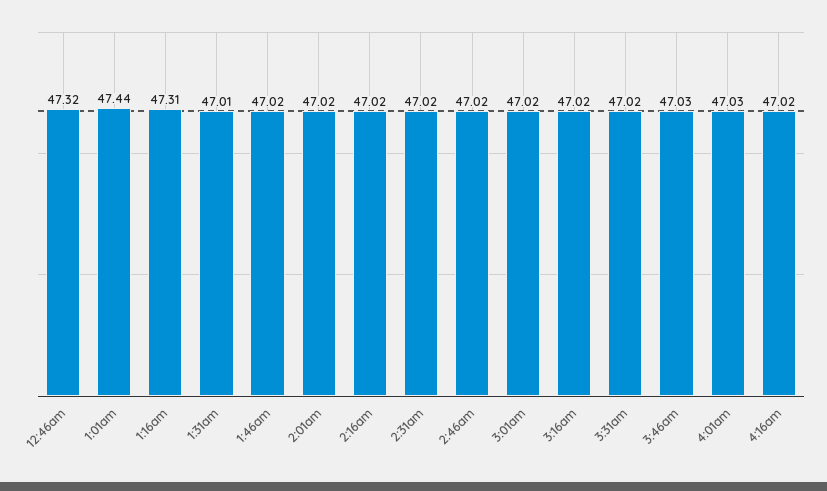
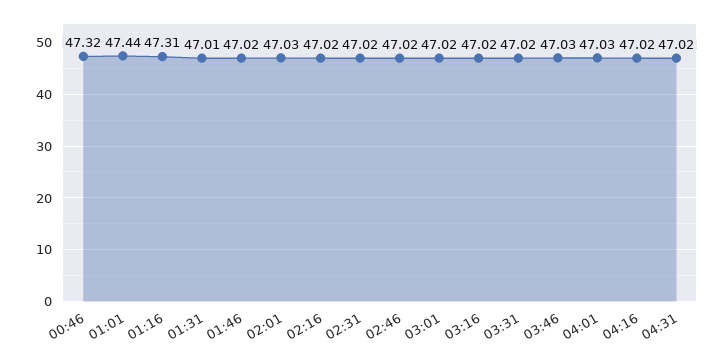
2:01am: 47.02 -> 47.03
04:31: none -> 47.02

